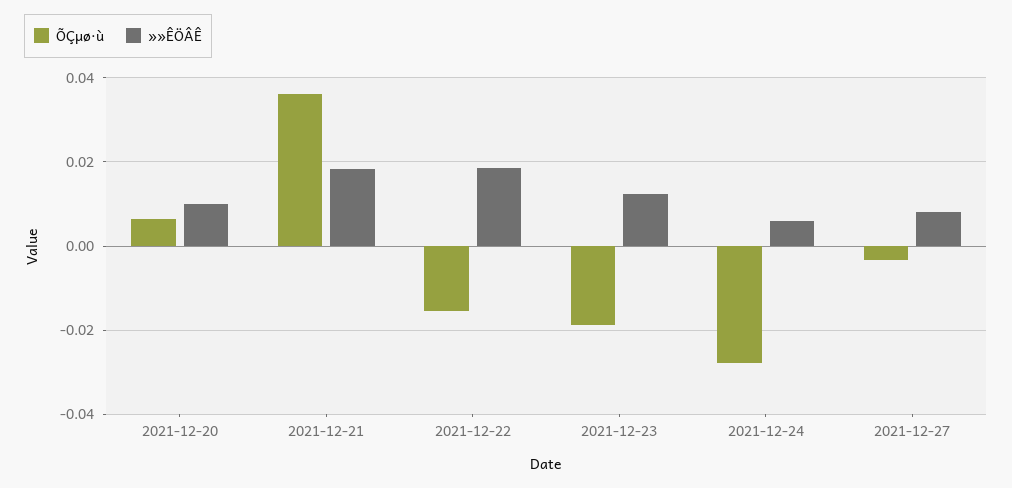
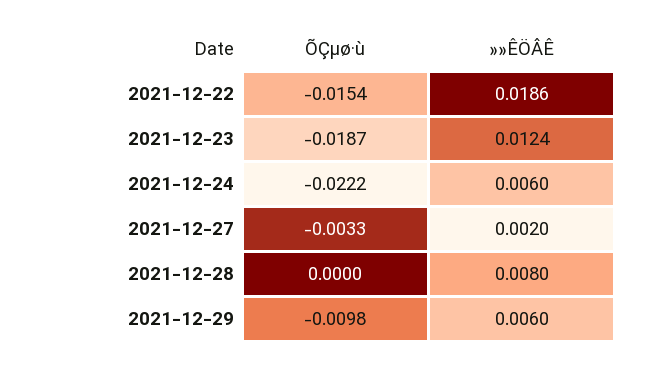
ÕÇµø·ù, 2021-12-20: 0.006 -> none
»»ÊÖÂÊ, 2021-12-20: 0.01 -> none
ÕÇµø·ù, 2021-12-21: 0.036 -> none
»»ÊÖÂÊ, 2021-12-21: 0.018 -> none
ÕÇµø·ù, 2021-12-24: -0.028 -> -0.0222
»»ÊÖÂÊ, 2021-12-27: 0.008 -> 0.002
ÕÇµø·ù, 2021-12-28: none -> 0
»»ÊÖÂÊ, 2021-12-28: none -> 0.008
ÕÇµø·ù, 2021-12-29: none -> -0.0098
»»ÊÖÂÊ, 2021-12-29: none -> 0.006

